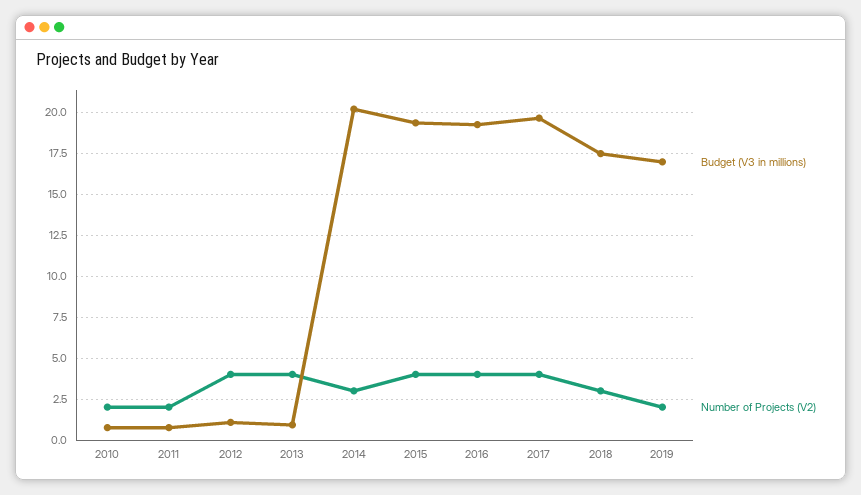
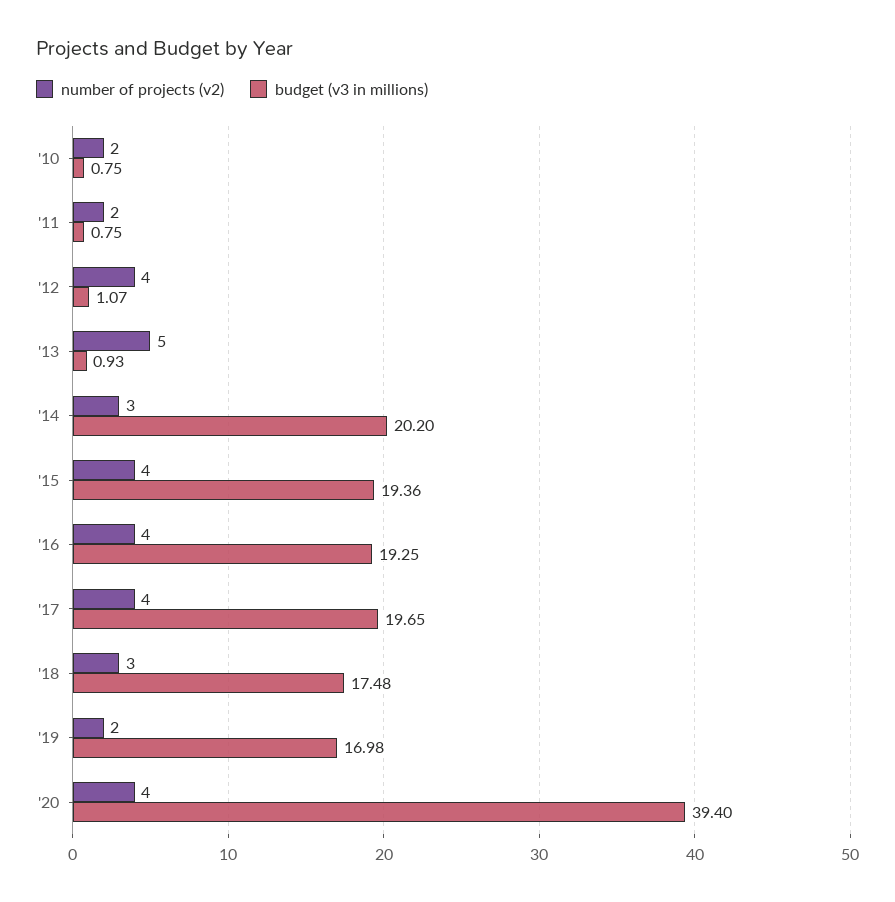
Number of Projects (V2), 2013: 4 -> 5
Number of Projects (V2), '20: none -> 4
Budget (V3 in millions), '20: none -> 39.4

